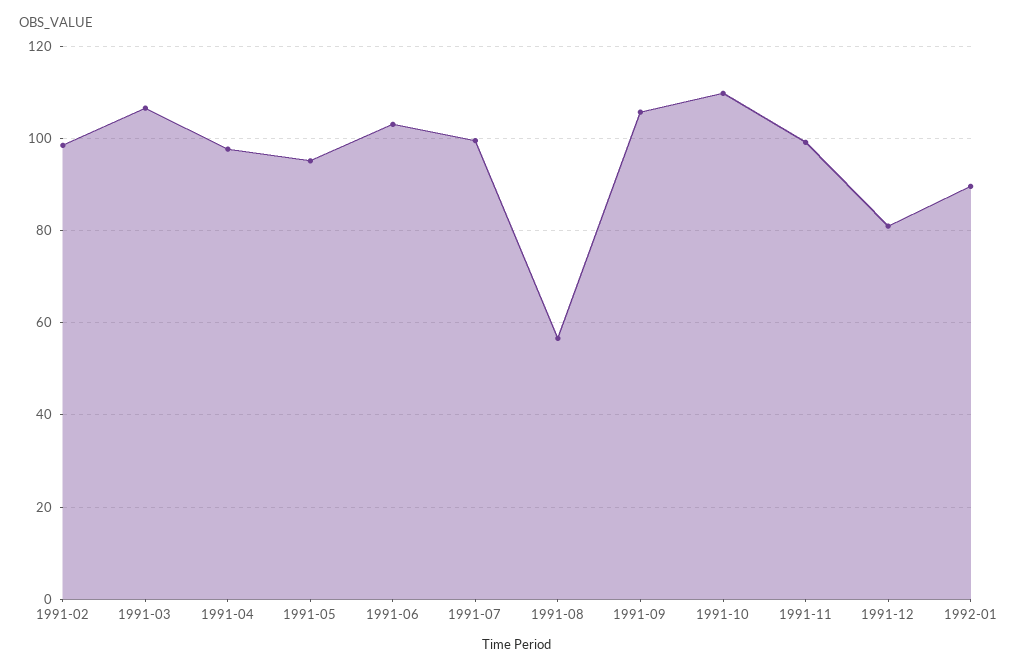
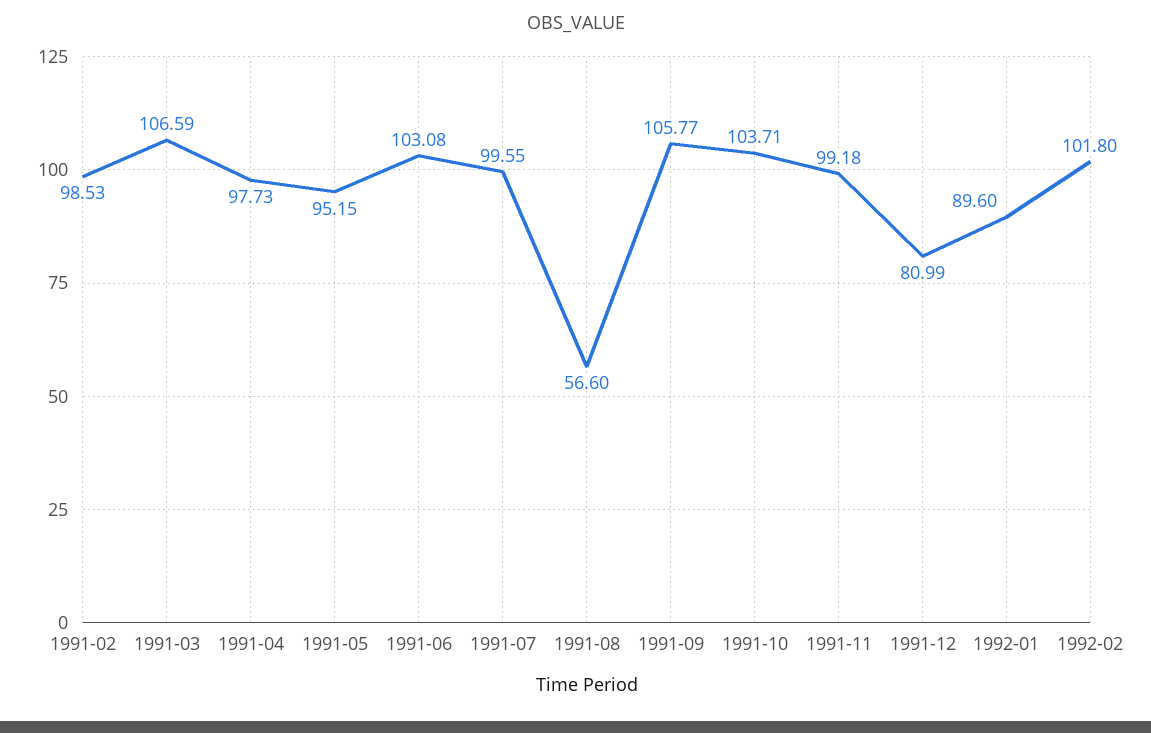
1991-10: 110 -> 103.71
1992-02: none -> 101.8

